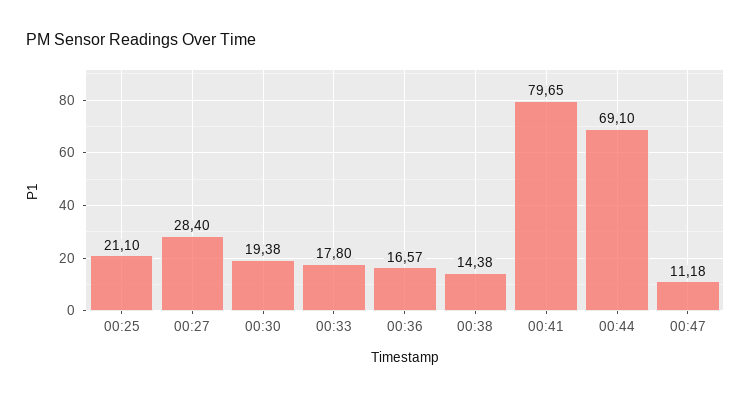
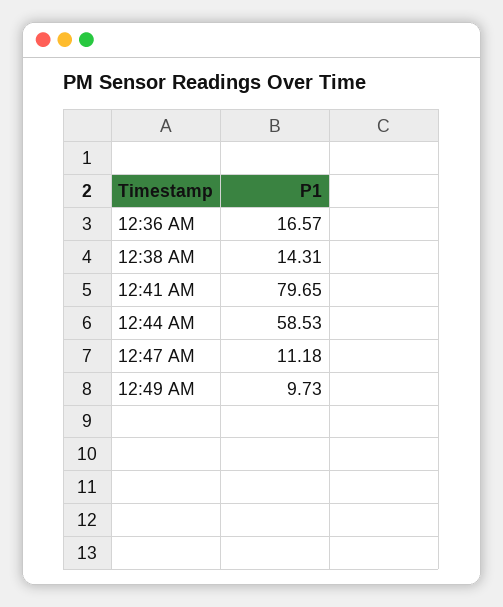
00:25: 21.1 -> none
00:27: 28.4 -> none
00:30: 19.38 -> none
00:33: 17.8 -> none
00:38: 14.38 -> 14.31
00:44: 69.1 -> 58.53
12:49 AM: none -> 9.73

